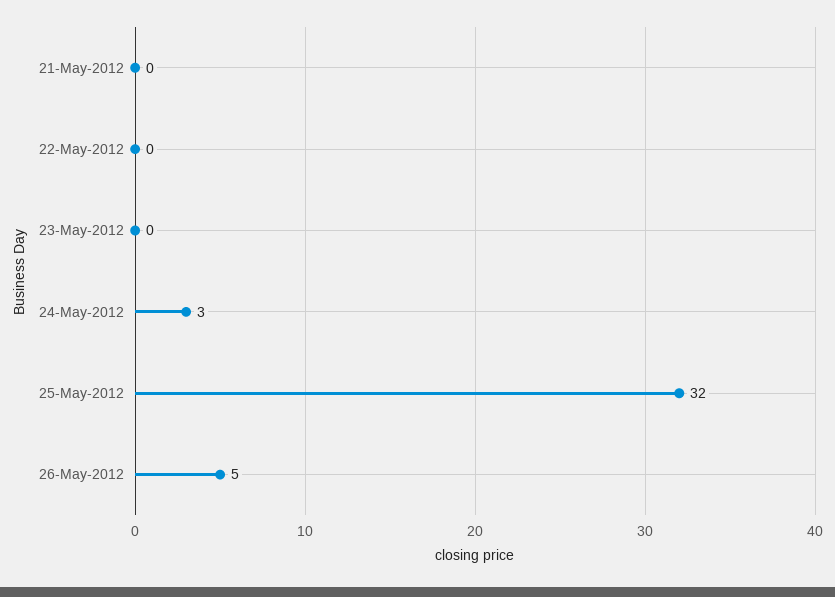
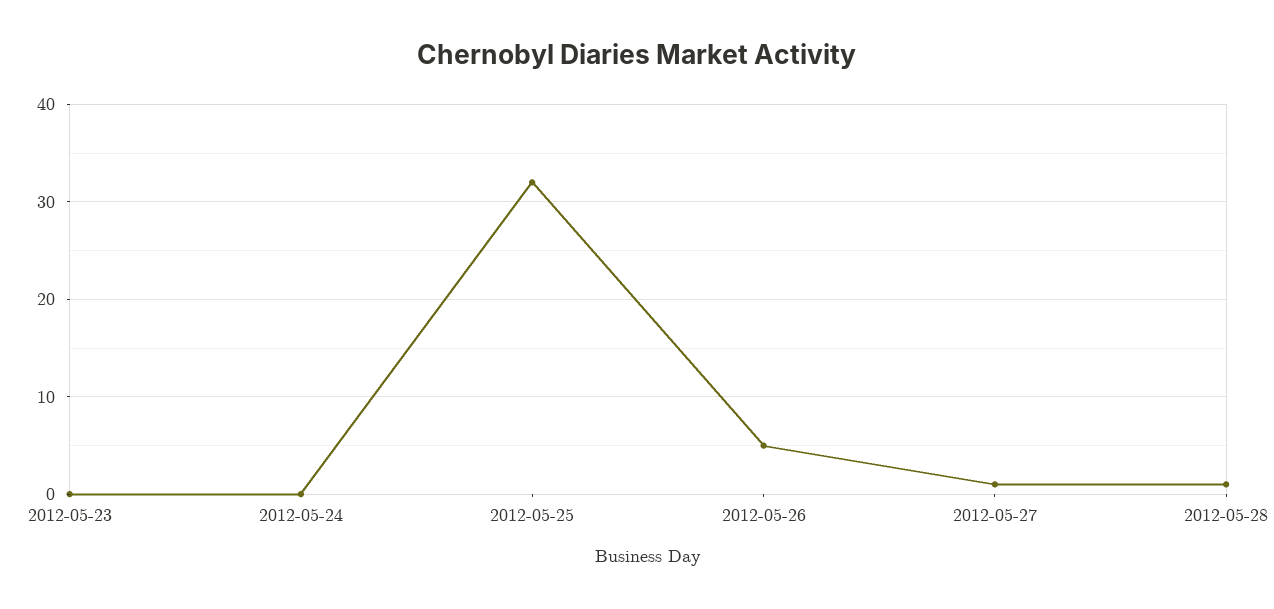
21-May-2012: 0 -> none
22-May-2012: 0 -> none
24-May-2012: 3 -> 0
2012-05-27: none -> 1
2012-05-28: none -> 1

